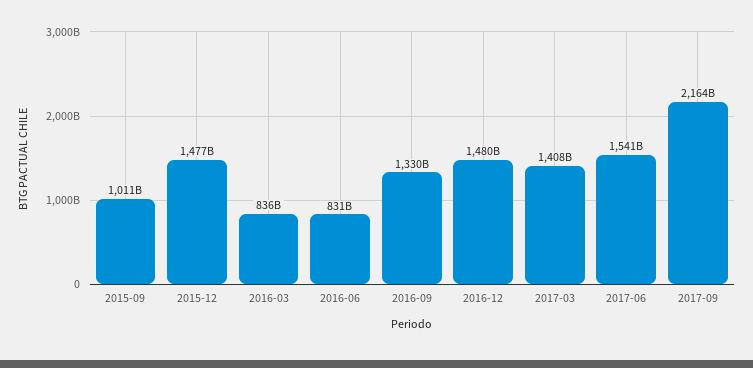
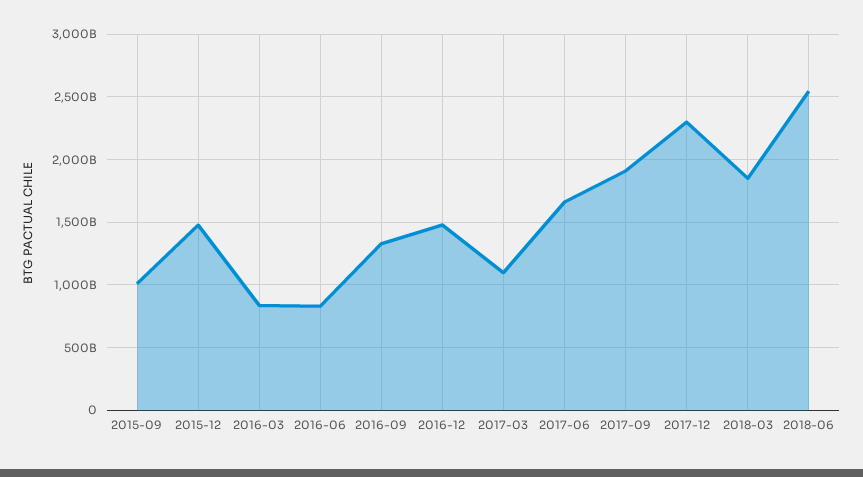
2017-03: 1408000000000 -> 1100000000000
2017-06: 1541000000000 -> 1650000000000
2017-09: 2164000000000 -> 1900000000000
2017-12: none -> 2300000000000
2018-03: none -> 1850000000000
2018-06: none -> 2550000000000

